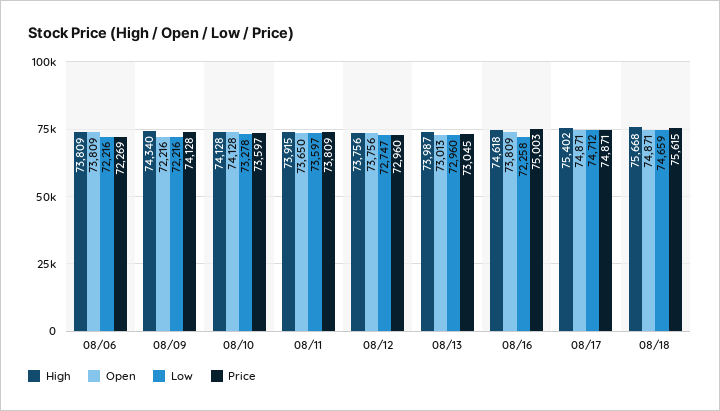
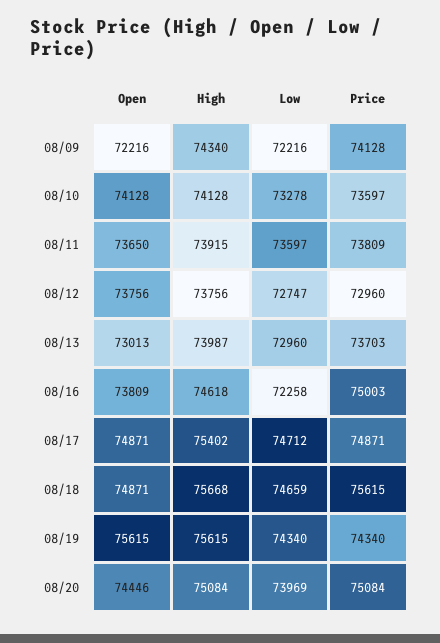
High, 08/06: 73809 -> none
Open, 08/06: 73809 -> none
Low, 08/06: 72216 -> none
Price, 08/06: 72269 -> none
Price, 08/13: 73045 -> 73703
Open, 08/19: none -> 75615
High, 08/19: none -> 75615
Low, 08/19: none -> 74340
Price, 08/19: none -> 74340
Open, 08/20: none -> 74446
High, 08/20: none -> 75084
Low, 08/20: none -> 73969
Price, 08/20: none -> 75084

